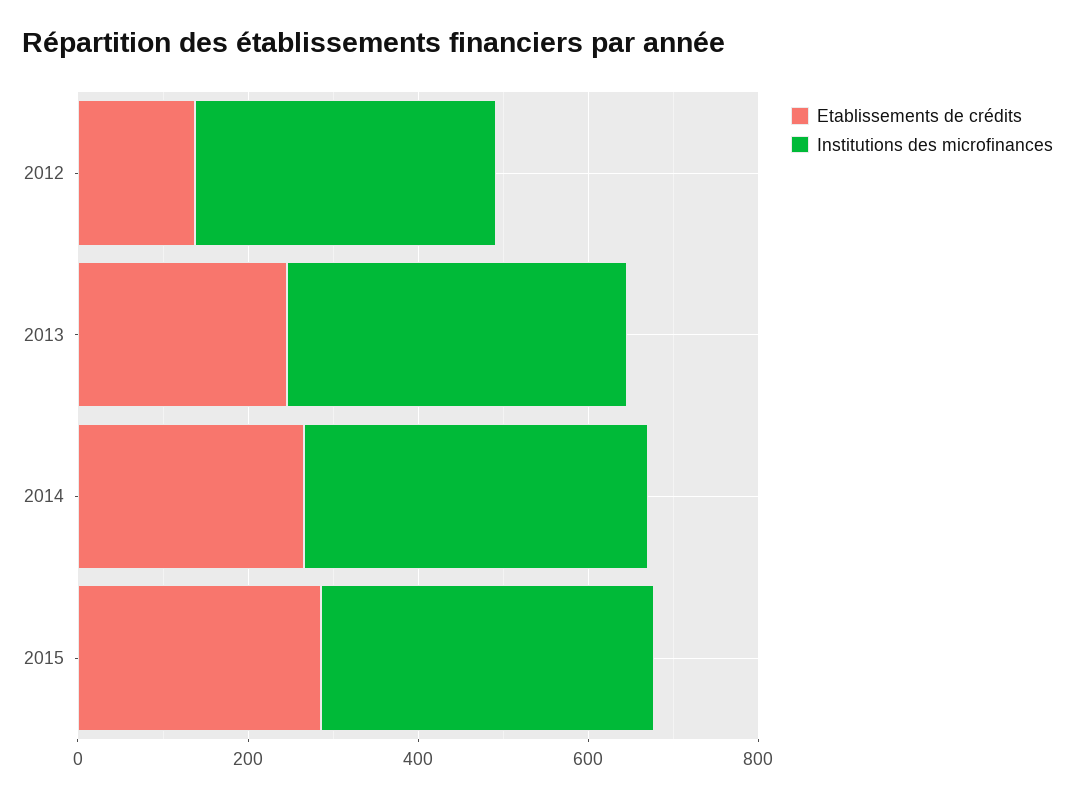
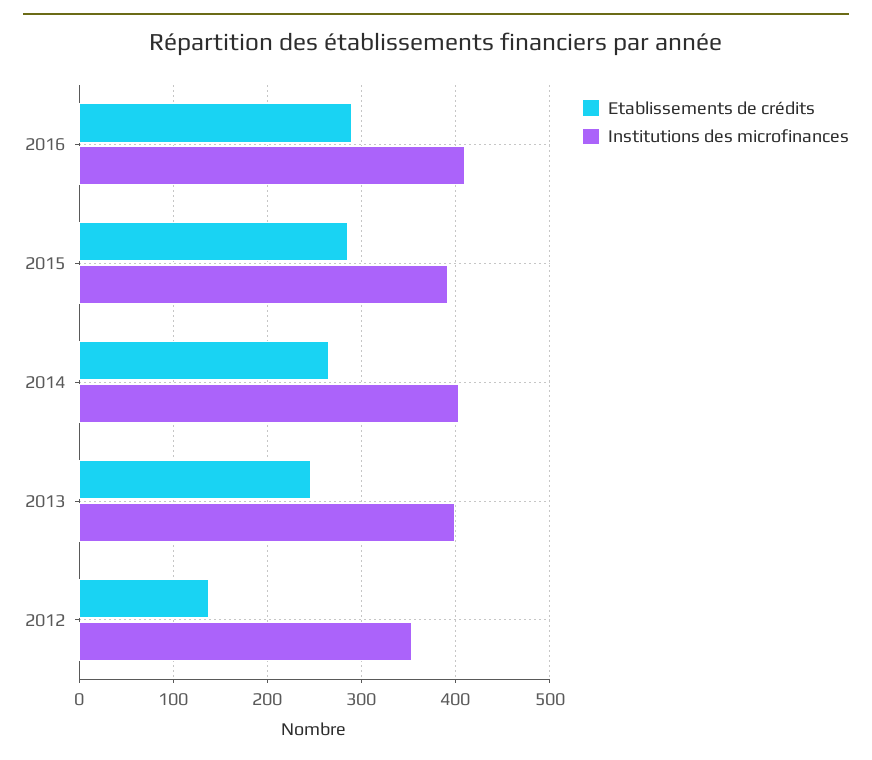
Etablissements de crédits, 2016: none -> 290
Institutions des microfinances, 2016: none -> 410

